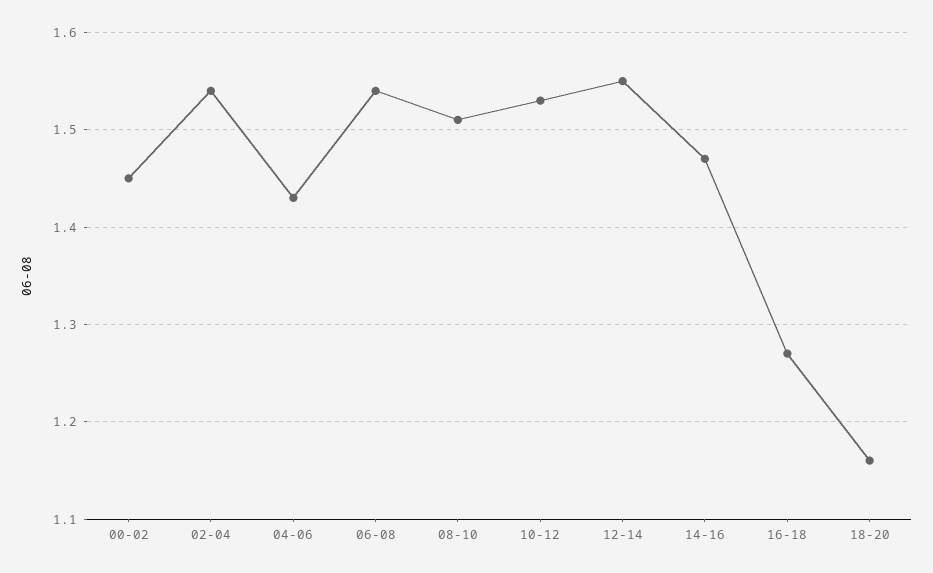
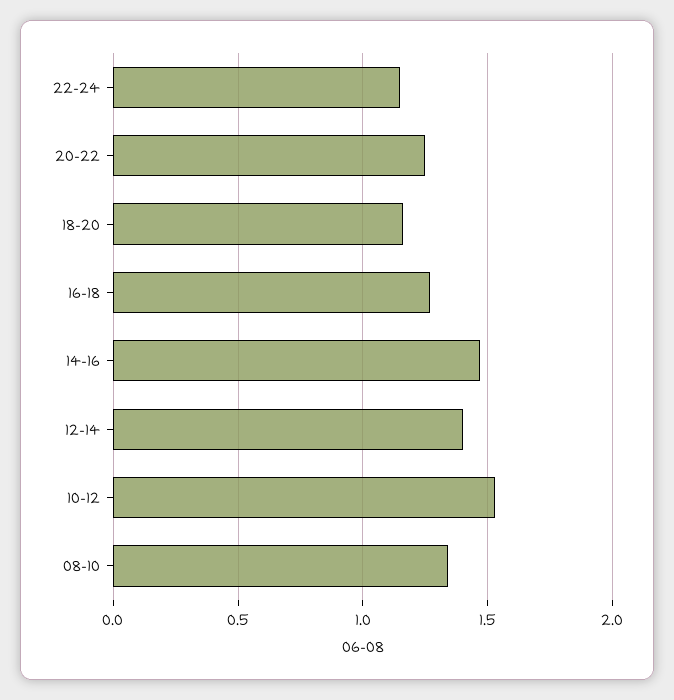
00-02: 1.45 -> none
02-04: 1.54 -> none
04-06: 1.43 -> none
06-08: 1.54 -> none
08-10: 1.51 -> 1.35
12-14: 1.55 -> 1.4
22-24: none -> 1.15
20-22: none -> 1.25

